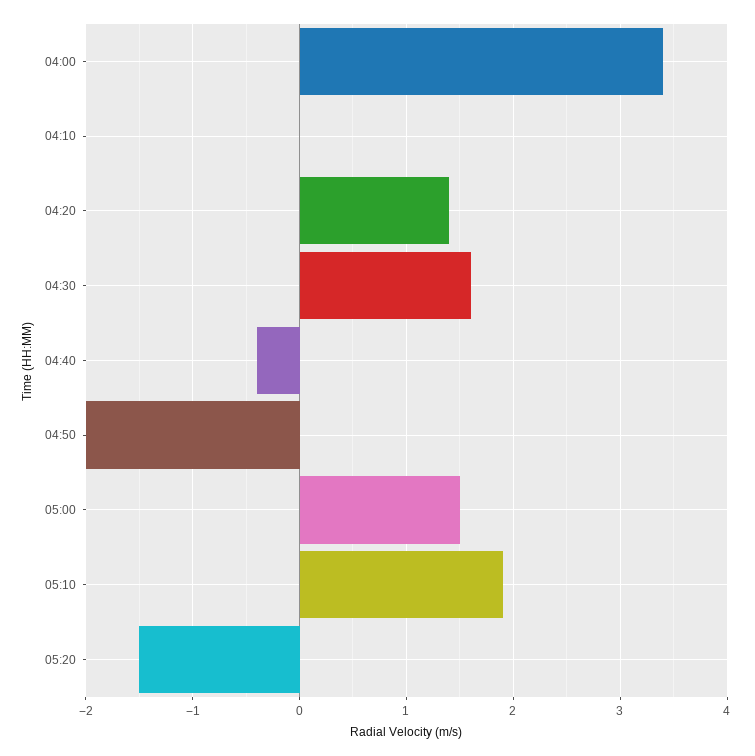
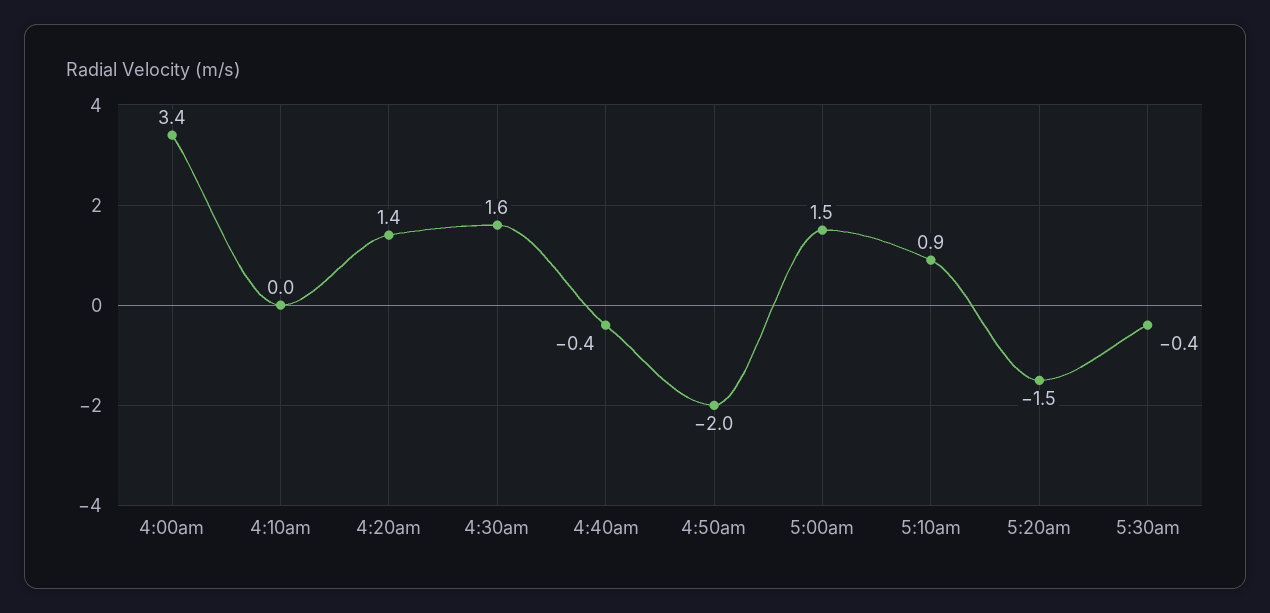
05:10: 1.9 -> 0.9
5:30am: none -> -0.4

